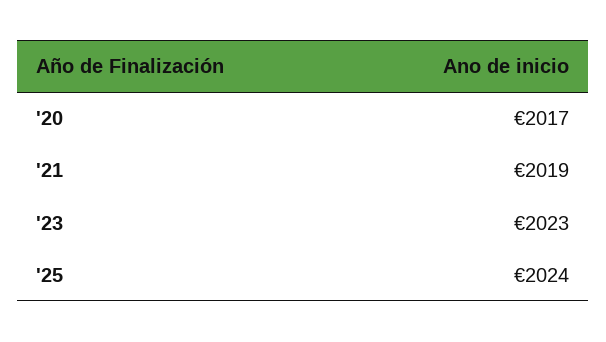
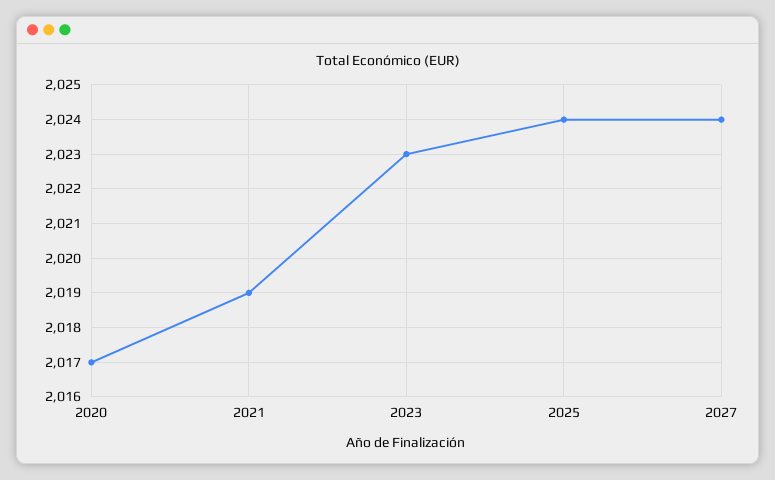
2027: none -> 2024

